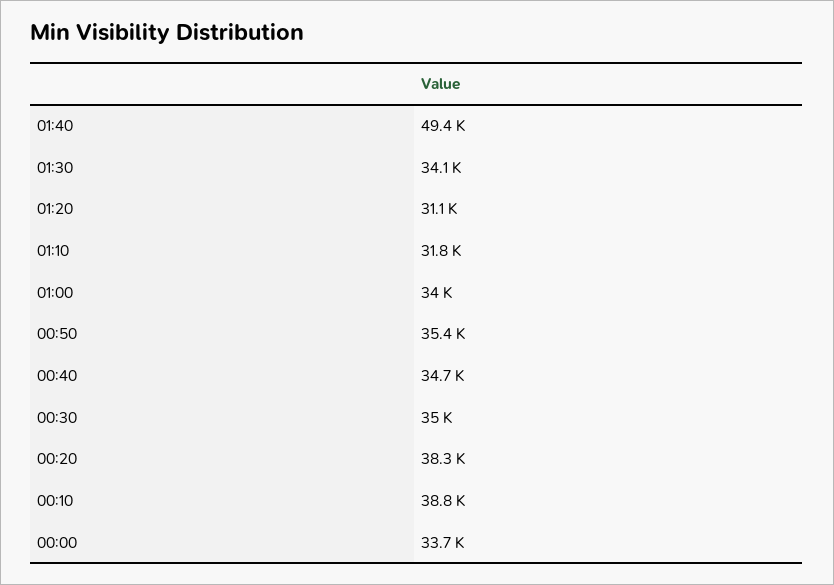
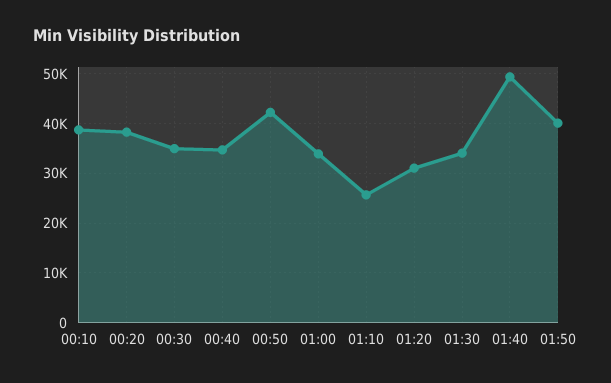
01:10: 31800 -> 26000
00:50: 35400 -> 42000
00:00: 33700 -> none
01:50: none -> 40000

